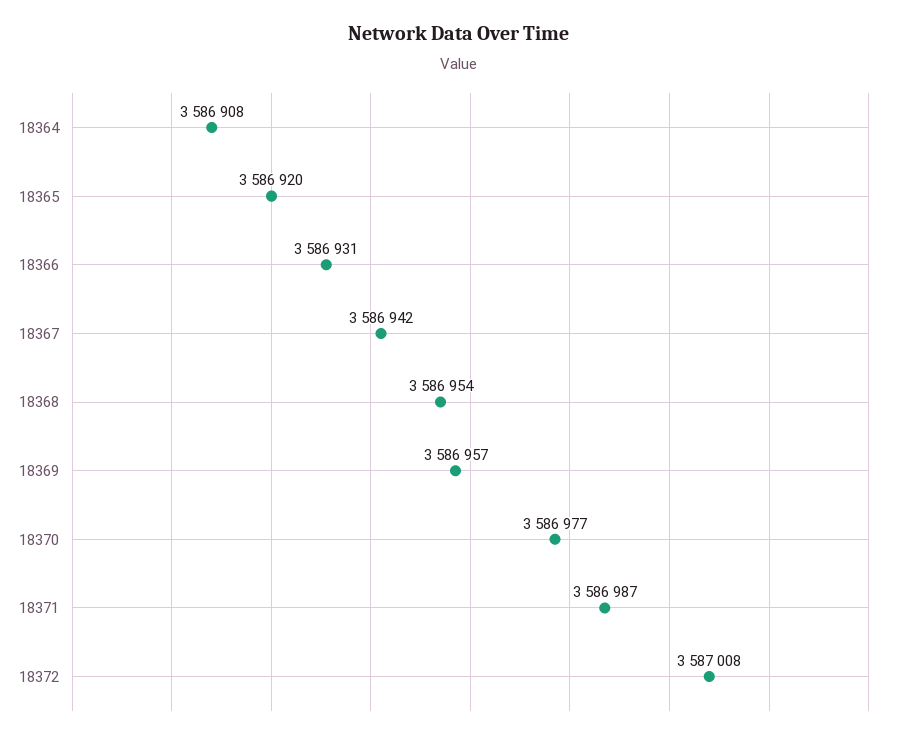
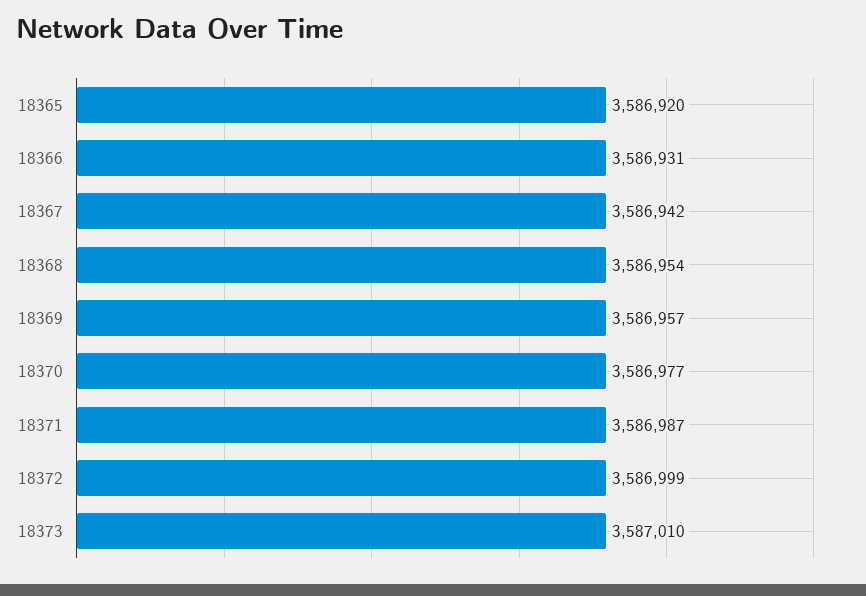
18364: 3586908 -> none
18372: 3587008 -> 3586999
18373: none -> 3587010

